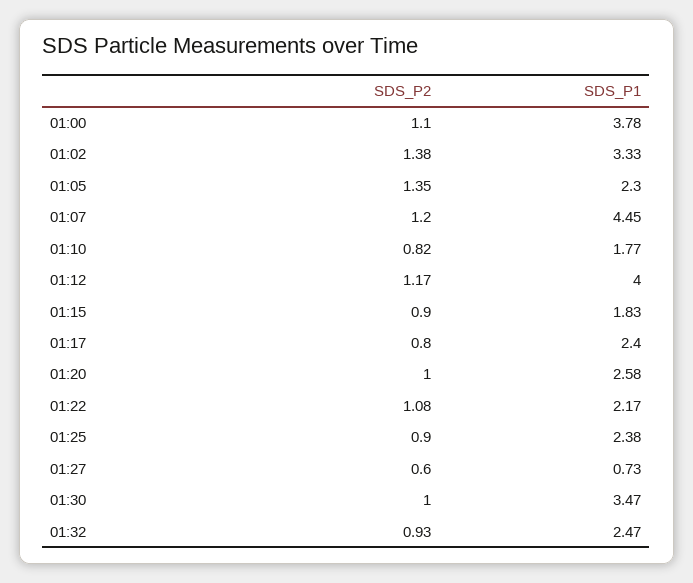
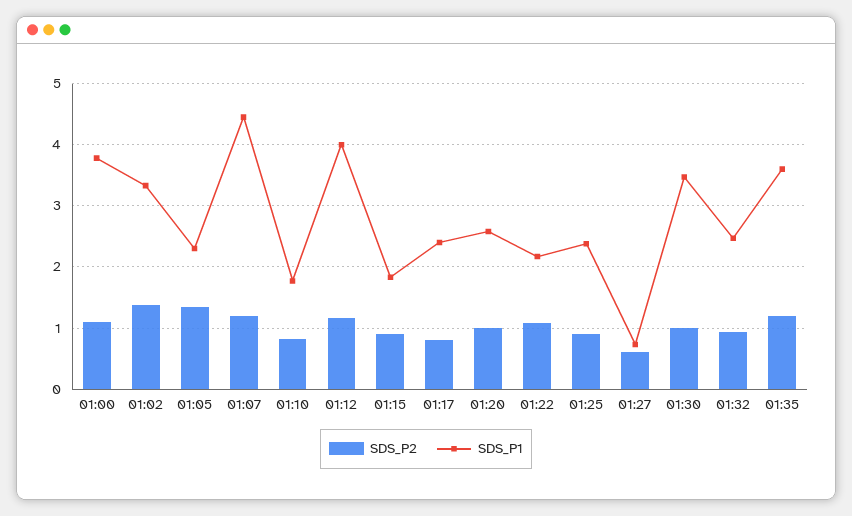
SDS_P2, 01:35: none -> 1.2
SDS_P1, 01:35: none -> 3.6

